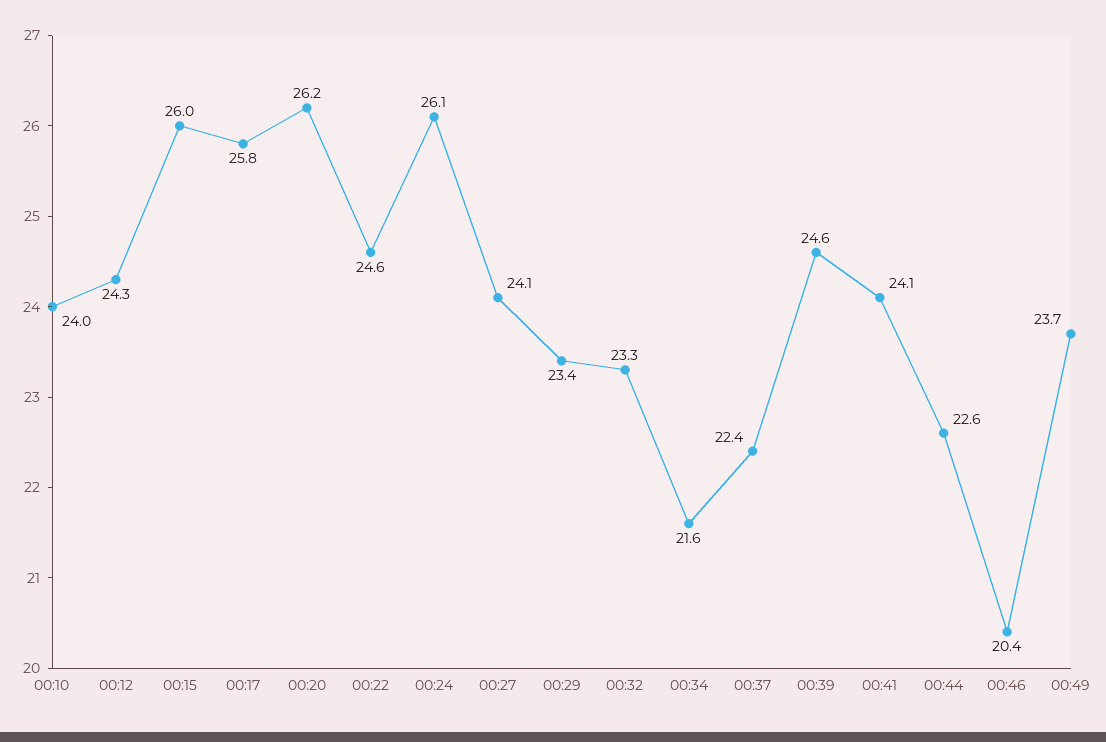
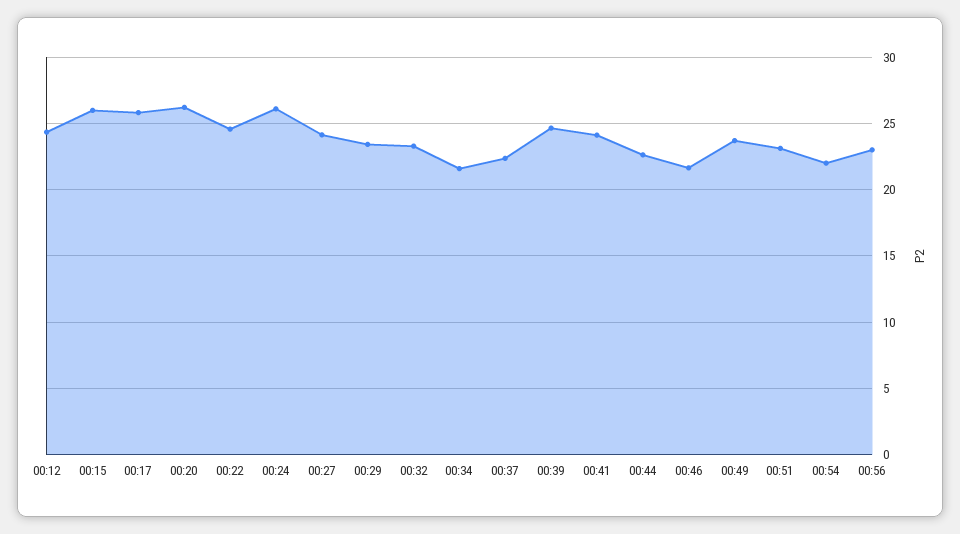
00:10: 24 -> none
00:46: 20.4 -> 21.5
00:51: none -> 23
00:54: none -> 22
00:56: none -> 23

